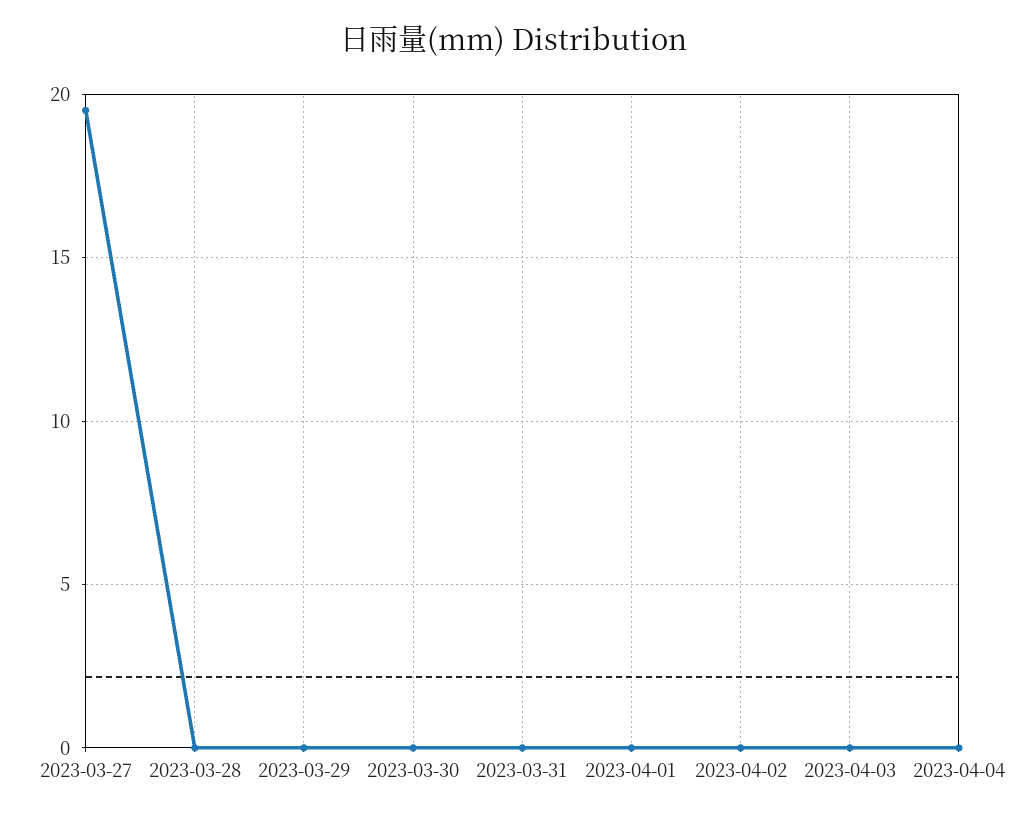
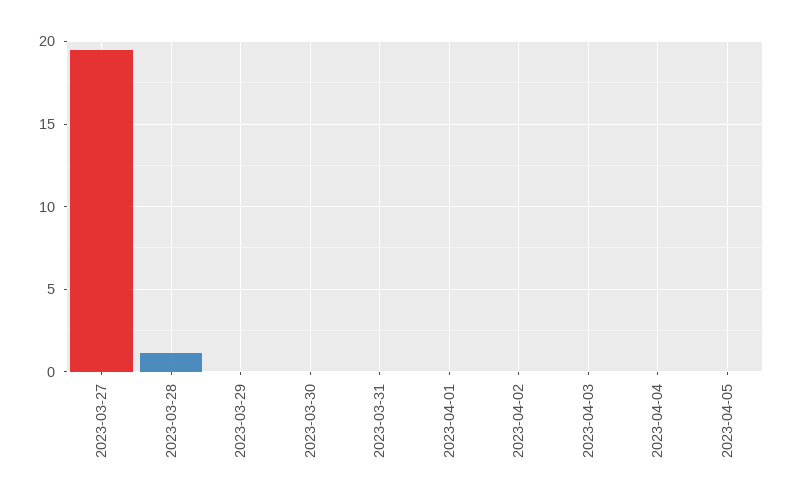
2023-03-28: 0 -> 1
2023-04-05: none -> 0

